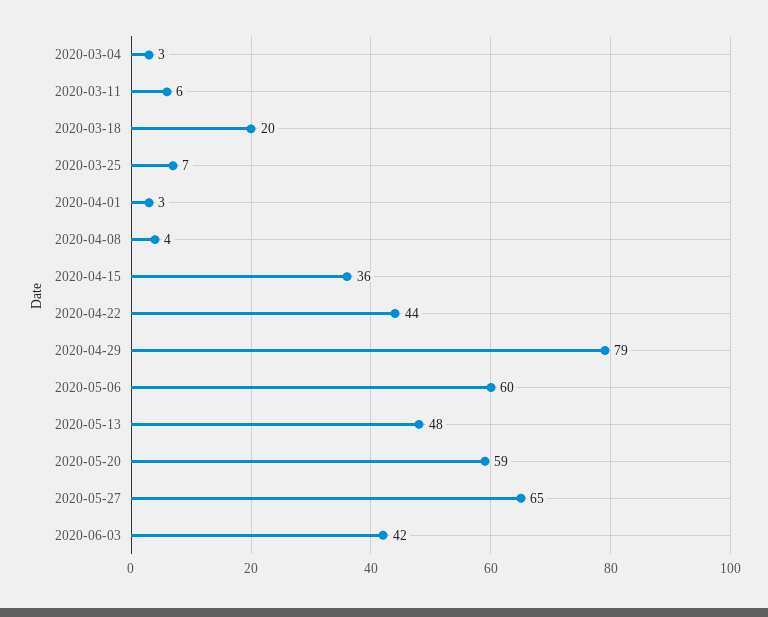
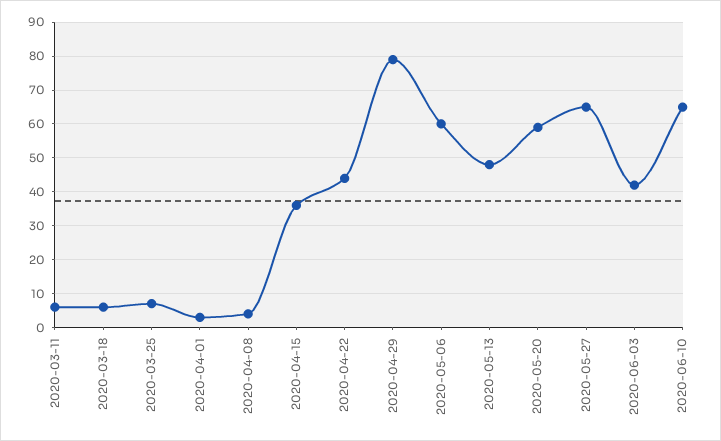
2020-03-04: 3 -> none
2020-03-18: 20 -> 5
2020-06-10: none -> 65

